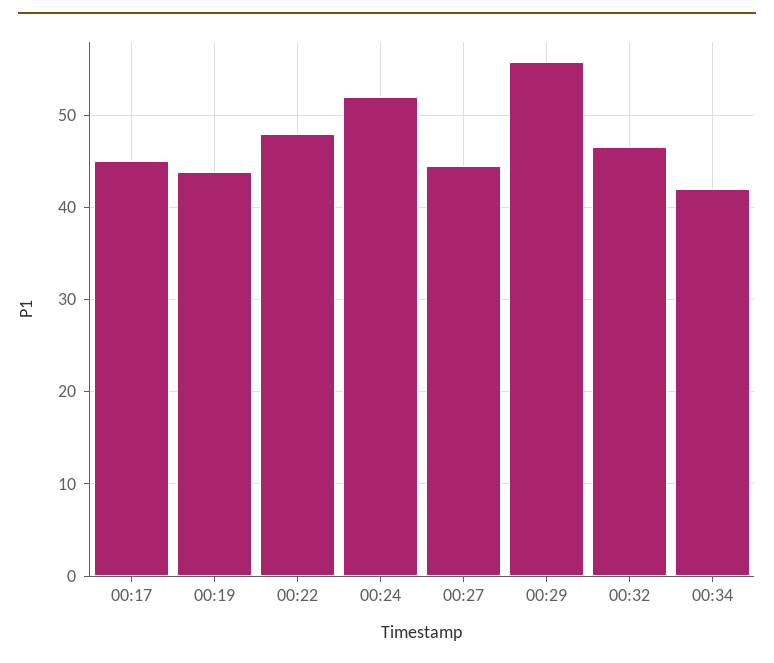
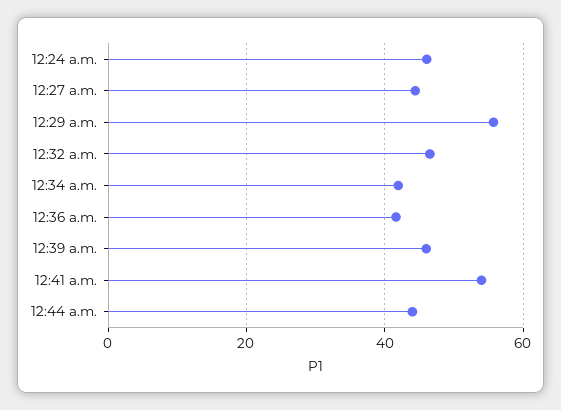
00:17: 45 -> none
00:19: 44 -> none
00:22: 48 -> none
00:24: 52 -> 46
12:36 a.m.: none -> 42
12:39 a.m.: none -> 46
12:41 a.m.: none -> 54
12:44 a.m.: none -> 44

